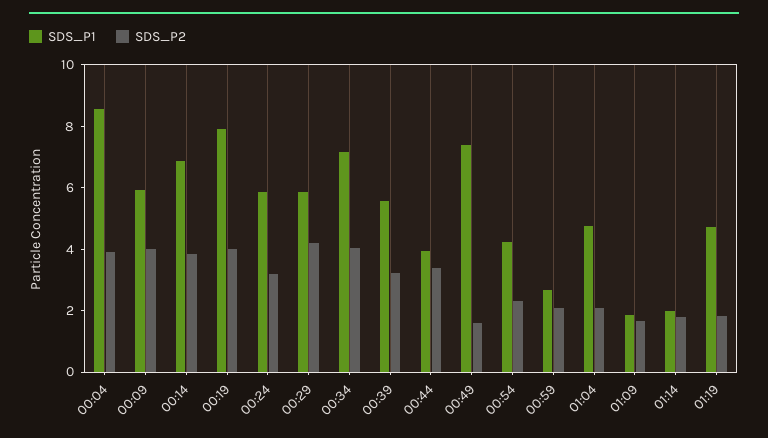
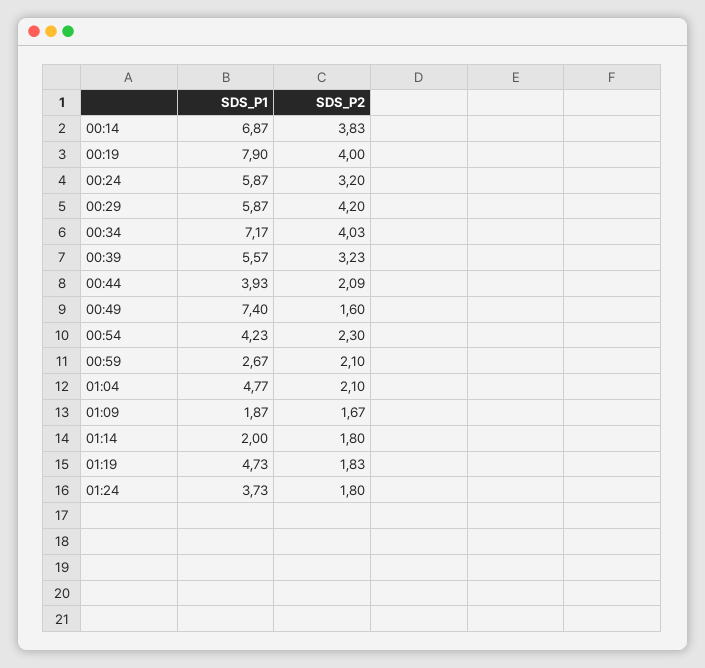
SDS_P1, 00:04: 8.5 -> none
SDS_P2, 00:04: 4 -> none
SDS_P1, 00:09: 6 -> none
SDS_P2, 00:09: 4 -> none
SDS_P2, 00:44: 3.5 -> 2.09
SDS_P1, 01:24: none -> 3.73
SDS_P2, 01:24: none -> 1.8

